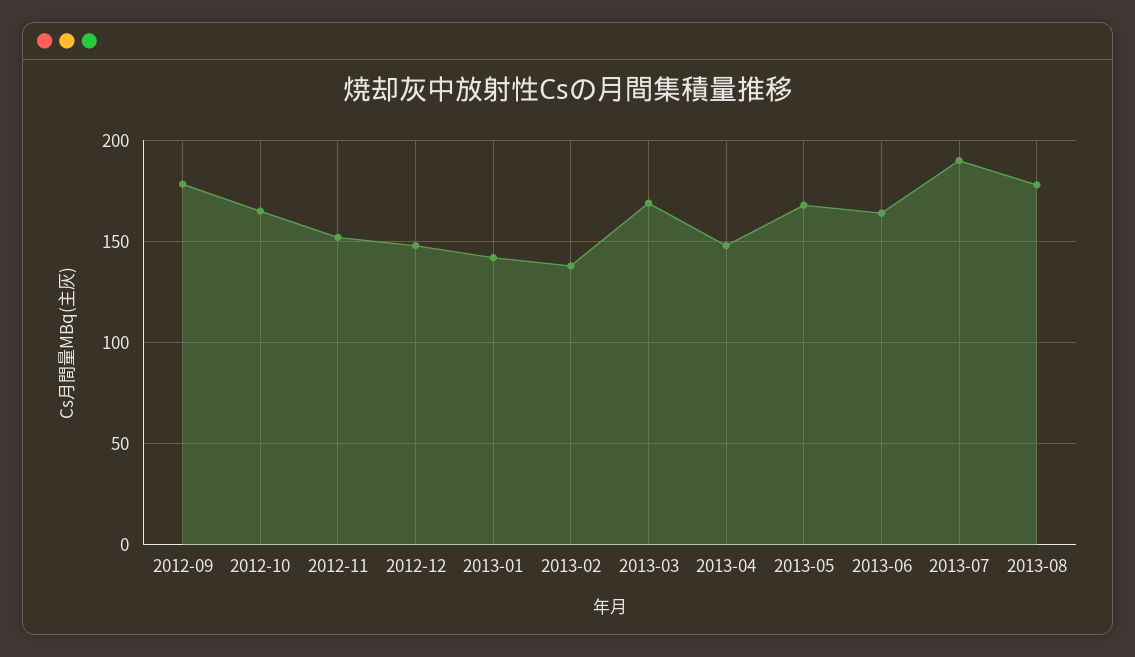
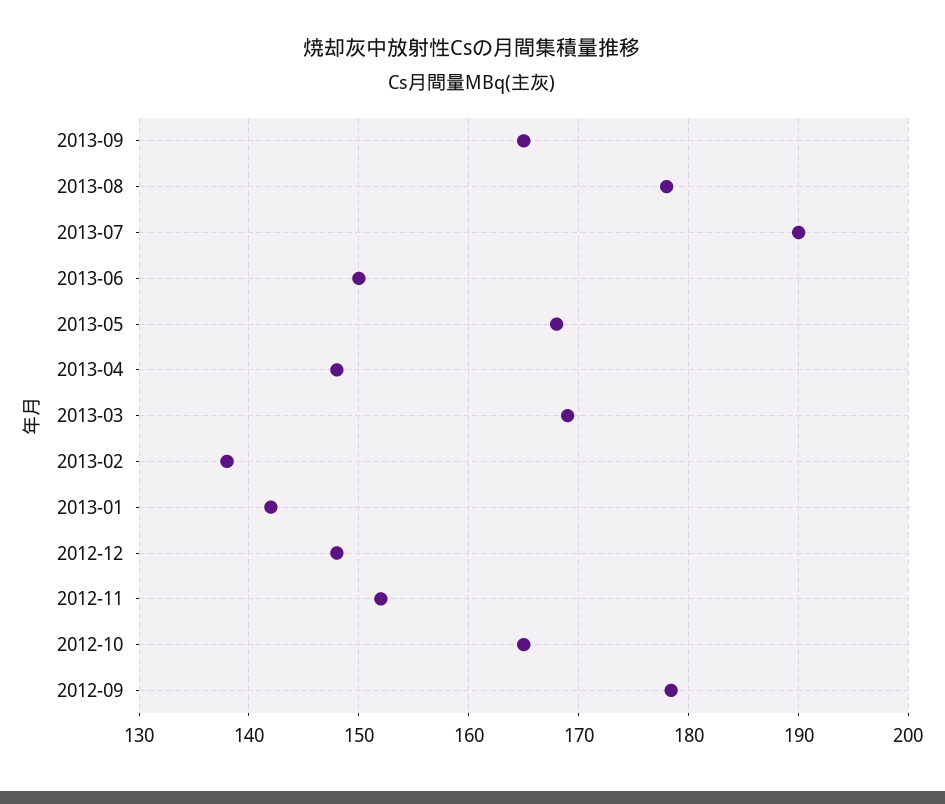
2013-06: 165 -> 150
2013-09: none -> 165

